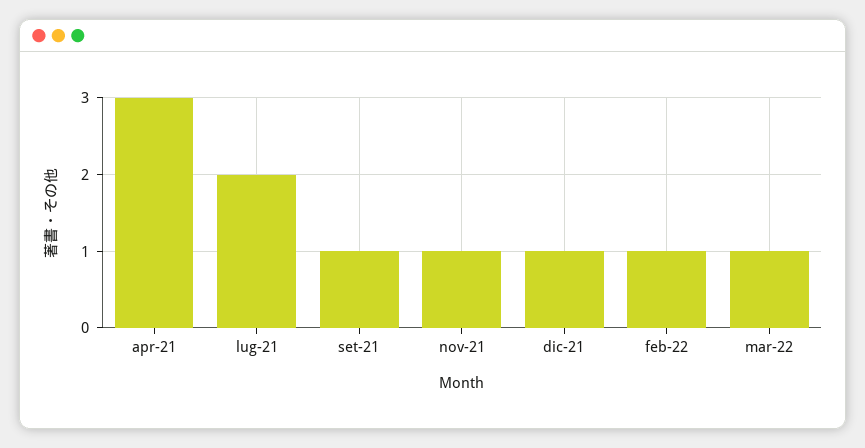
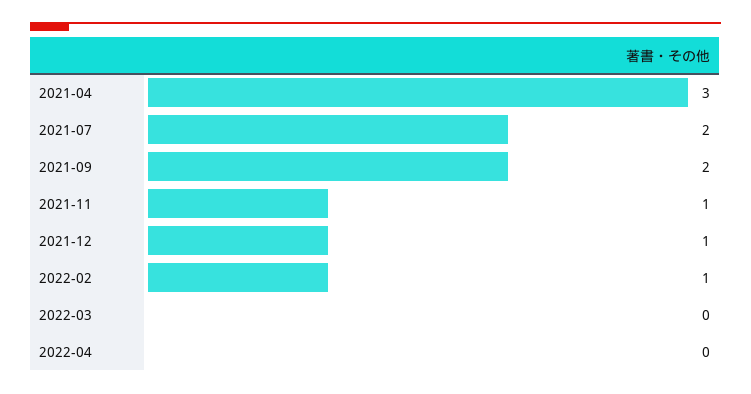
set-21: 1 -> 2
mar-22: 1 -> 0
2022-04: none -> 0

